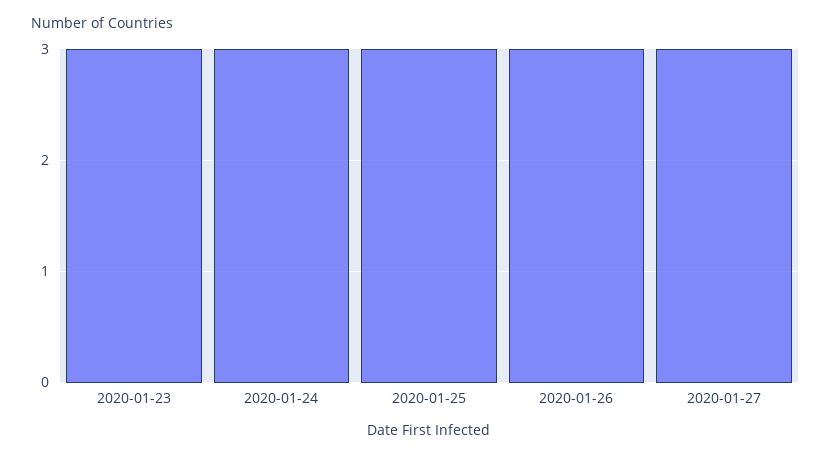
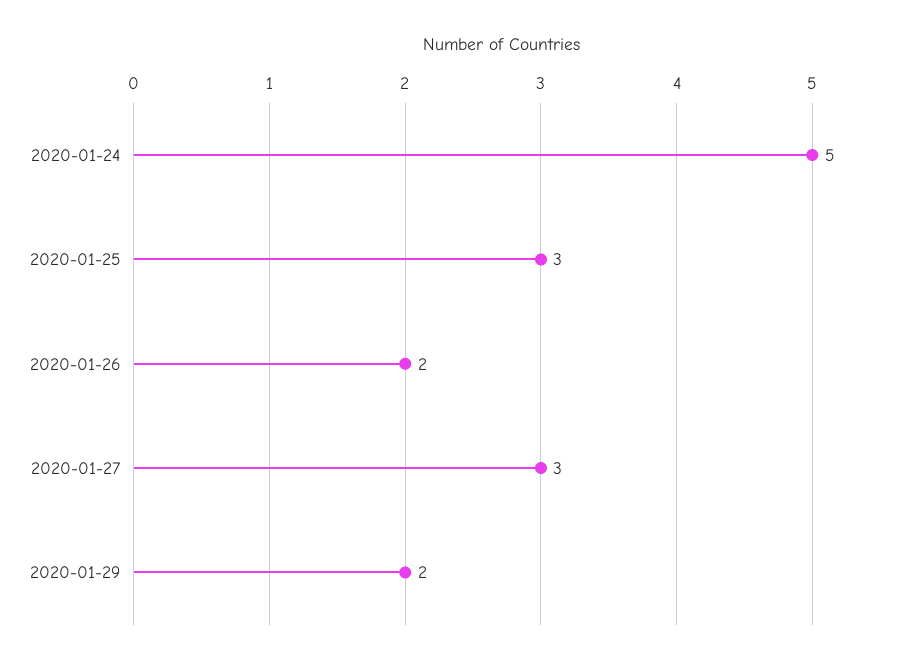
2020-01-23: 3 -> none
2020-01-24: 3 -> 5
2020-01-26: 3 -> 2
2020-01-29: none -> 2

